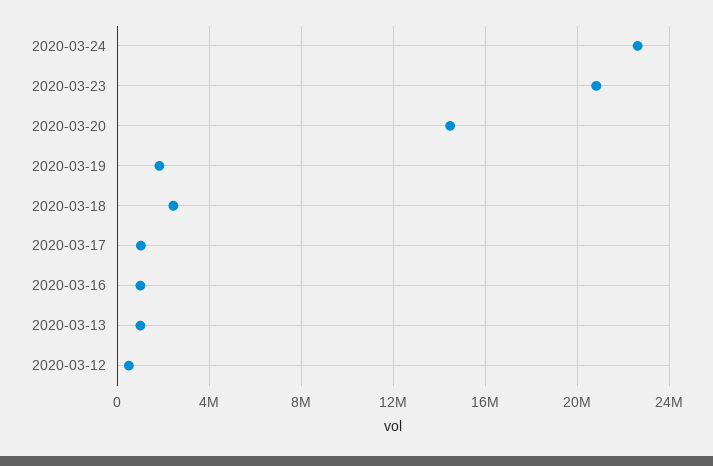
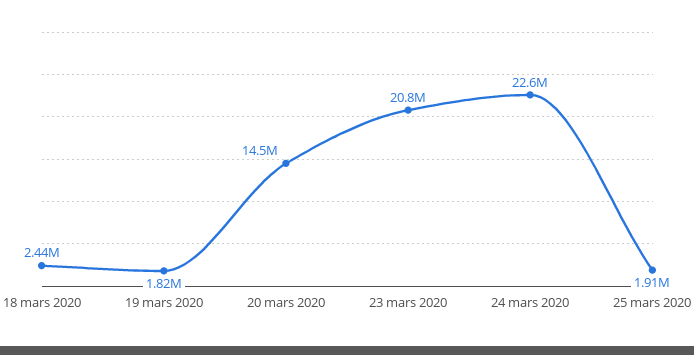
2020-03-17: 1000000 -> none
2020-03-16: 1000000 -> none
2020-03-13: 1000000 -> none
2020-03-12: 500000 -> none
25 mars 2020: none -> 1910000

